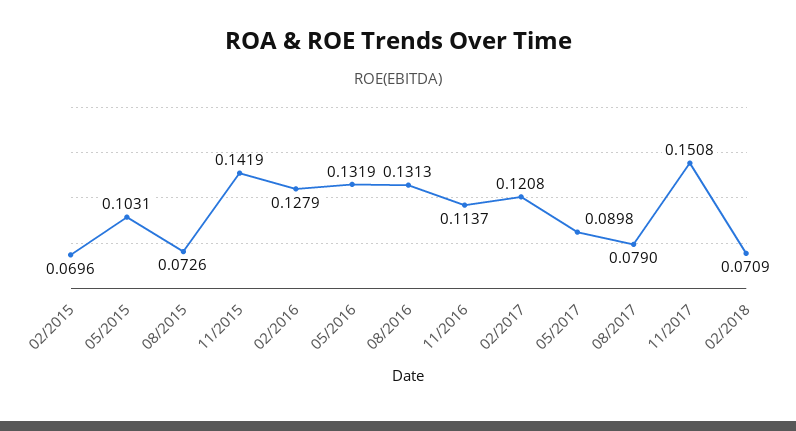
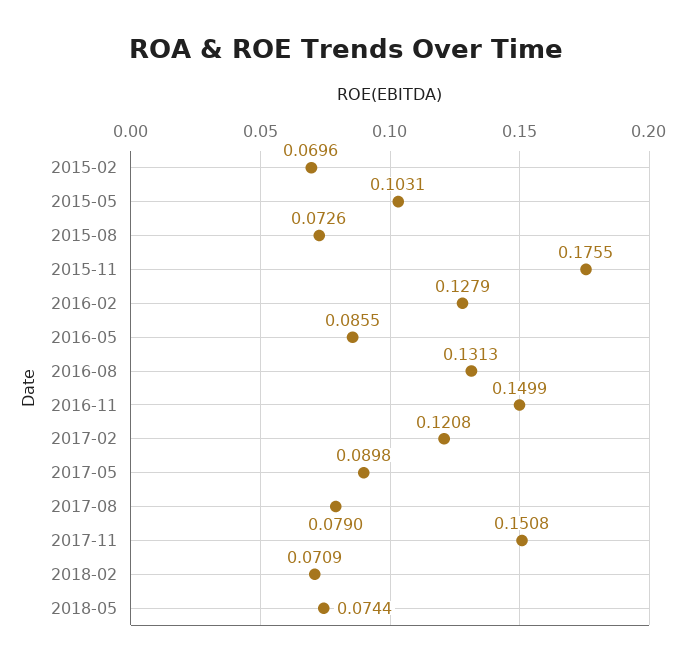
11/2015: 0.1419 -> 0.1755
05/2016: 0.1319 -> 0.0855
11/2016: 0.1137 -> 0.1499
2018-05: none -> 0.0744

